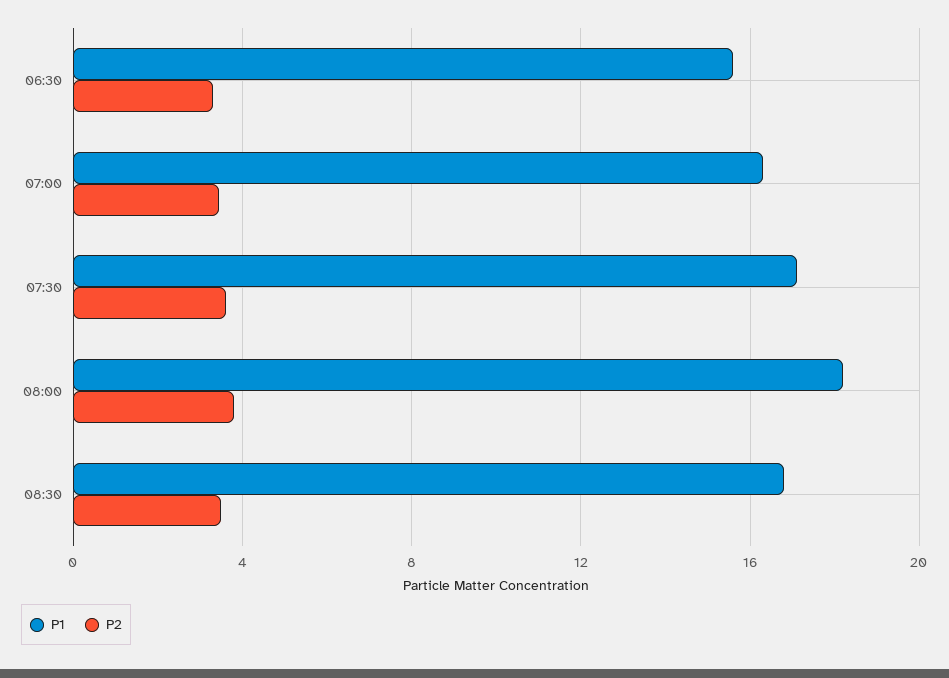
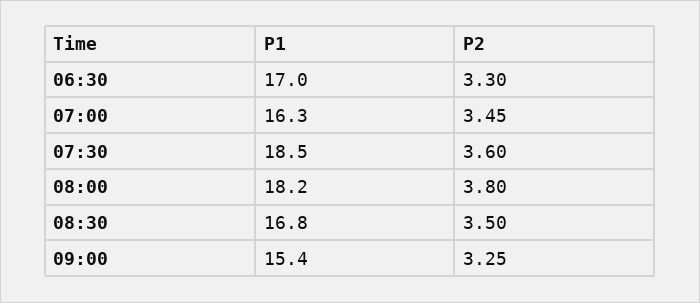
P1, 06:30: 15.5 -> 17
P1, 07:30: 17 -> 18.5
P1, 09:00: none -> 15.4
P2, 09:00: none -> 3.25

